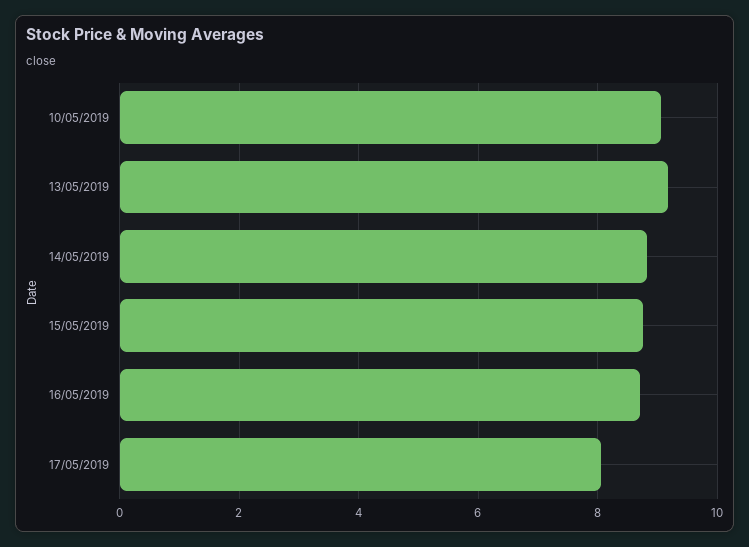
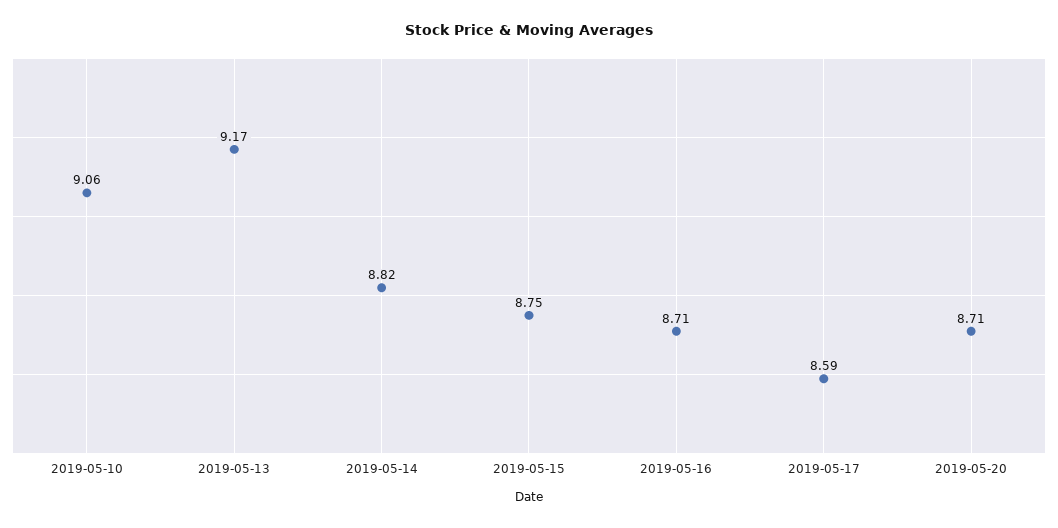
17/05/2019: 8 -> 8.59
2019-05-20: none -> 8.71

